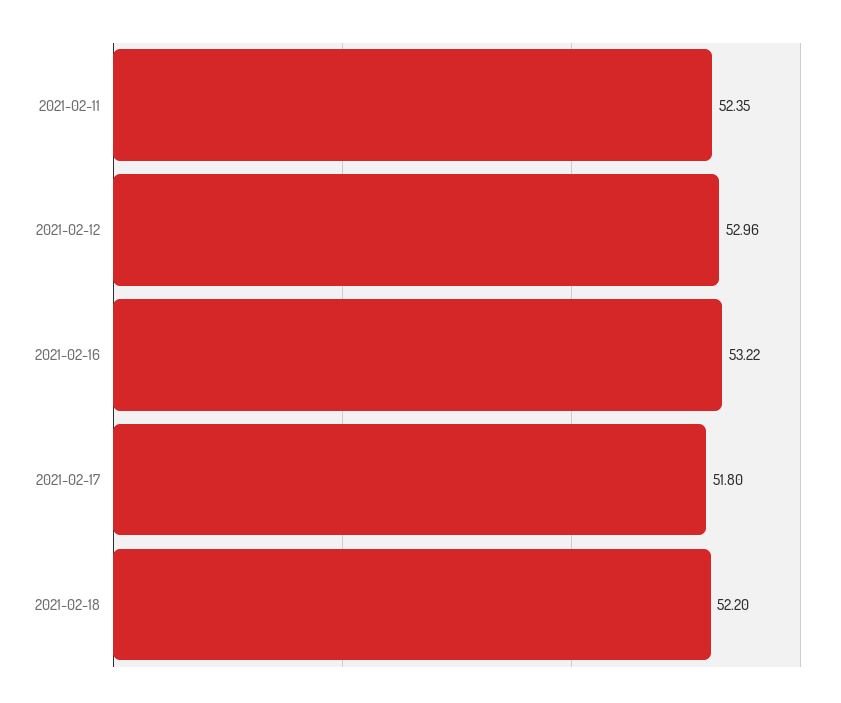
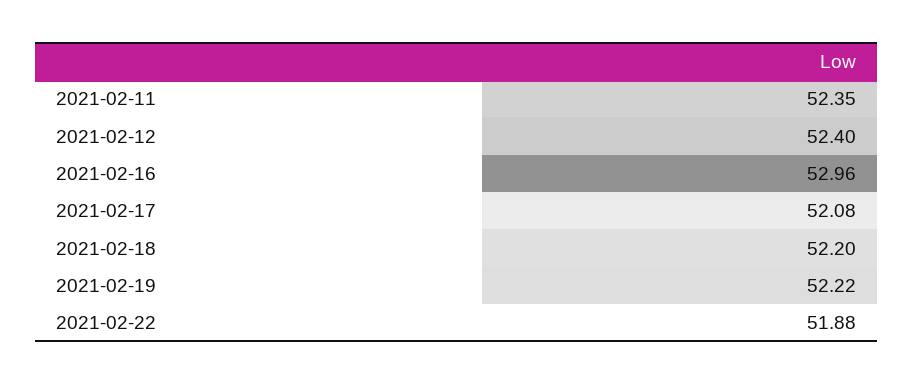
2021-02-12: 52.96 -> 52.4
2021-02-16: 53.22 -> 52.96
2021-02-17: 51.8 -> 52.08
2021-02-19: none -> 52.22
2021-02-22: none -> 51.88

